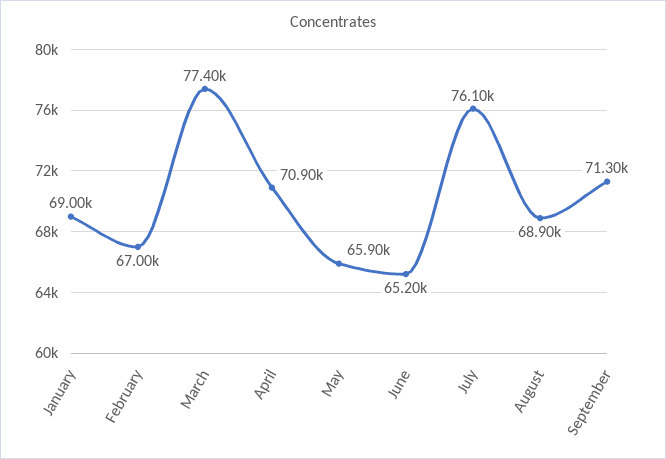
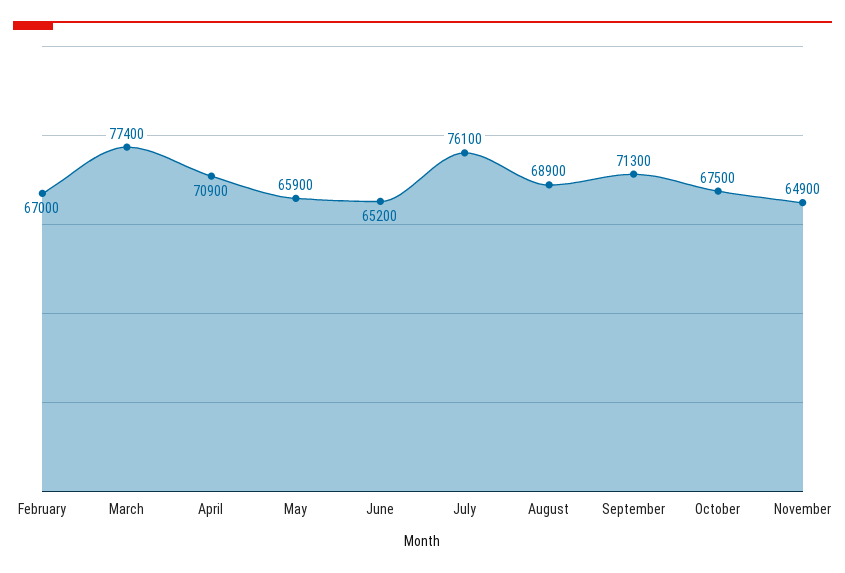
January: 69000 -> none
October: none -> 67500
November: none -> 64900

